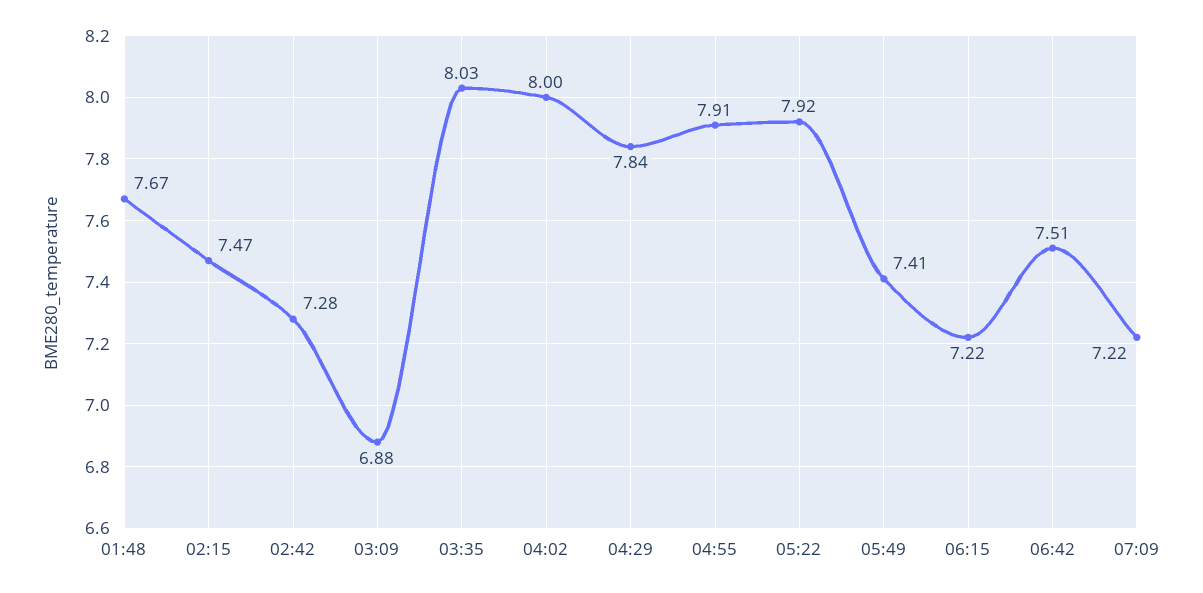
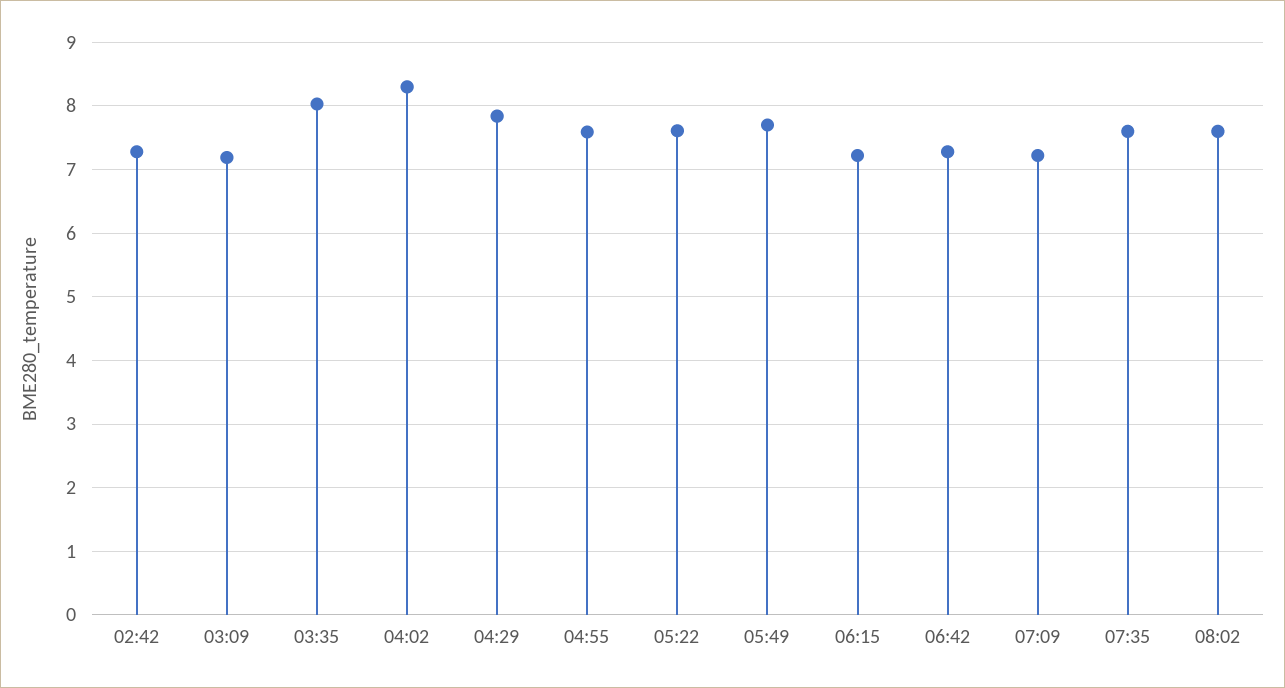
01:48: 7.67 -> none
02:15: 7.47 -> none
03:09: 6.88 -> 7.2
04:02: 8 -> 8.3
04:55: 7.91 -> 7.6
05:22: 7.92 -> 7.6
05:49: 7.41 -> 7.7
06:42: 7.51 -> 7.3
07:35: none -> 7.6
08:02: none -> 7.6

